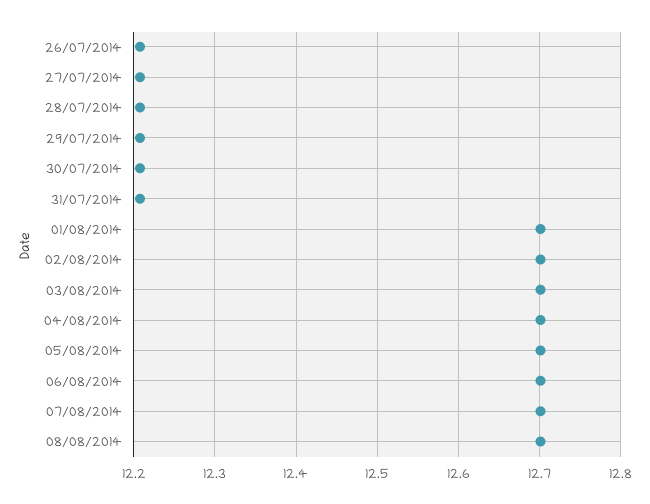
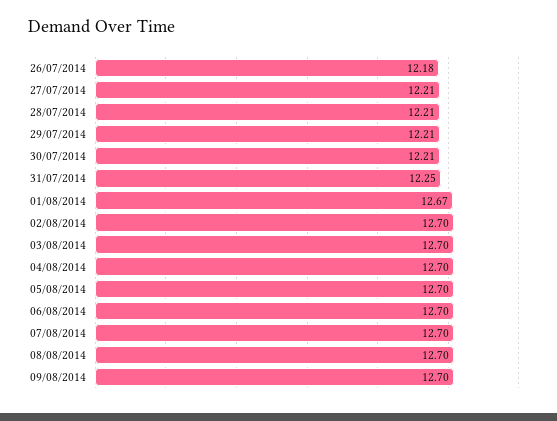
26/07/2014: 12.21 -> 12.18
31/07/2014: 12.21 -> 12.25
01/08/2014: 12.7 -> 12.67
09/08/2014: none -> 12.7

